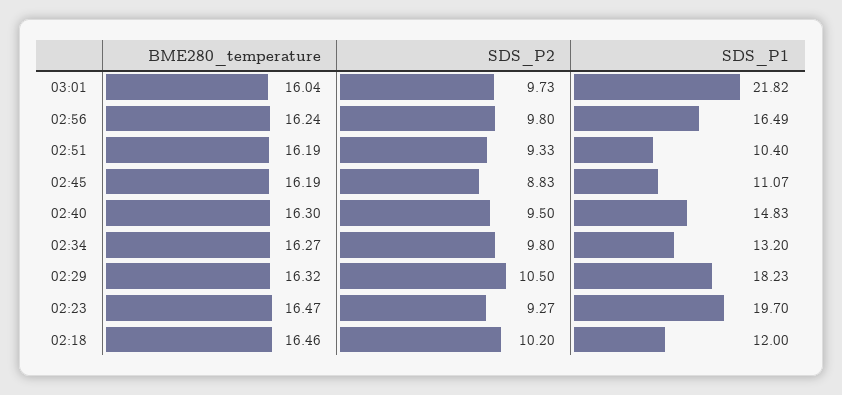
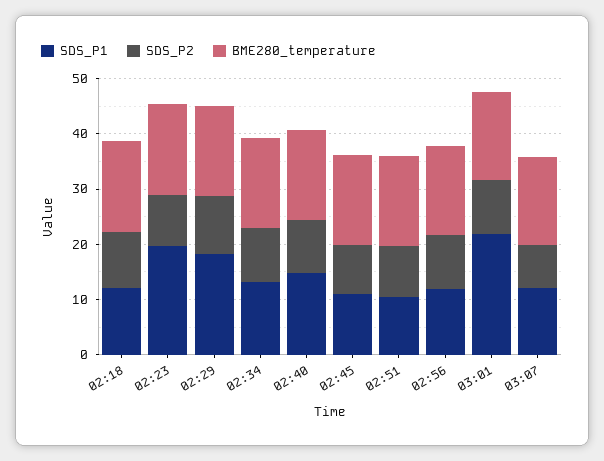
SDS_P1, 02:56: 16.49 -> 12
SDS_P1, 03:07: none -> 12
SDS_P2, 03:07: none -> 8
BME280_temperature, 03:07: none -> 16

